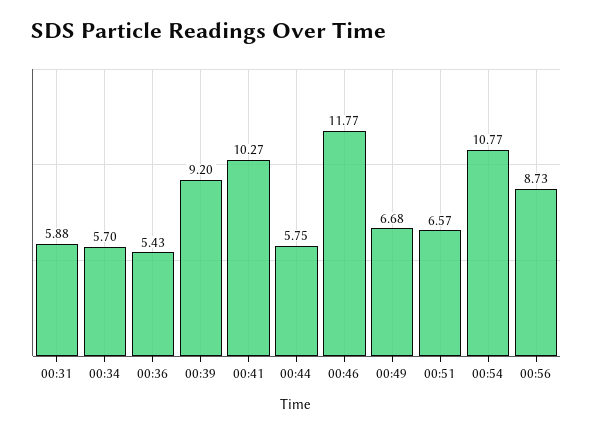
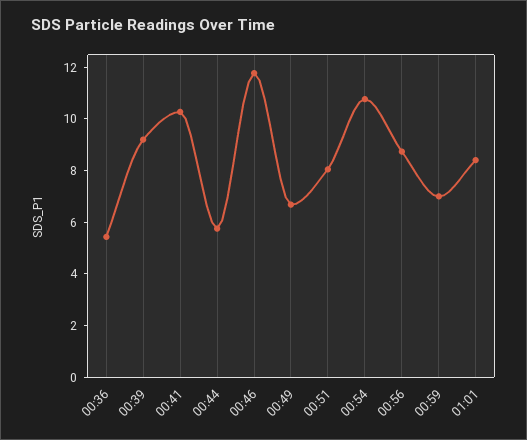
00:31: 5.88 -> none
00:34: 5.7 -> none
00:51: 6.57 -> 8
00:59: none -> 7
01:01: none -> 8.5

